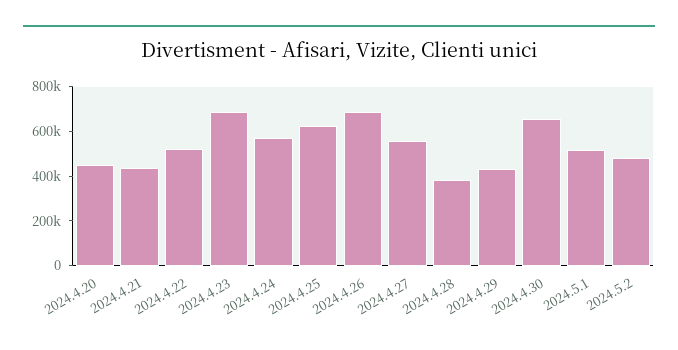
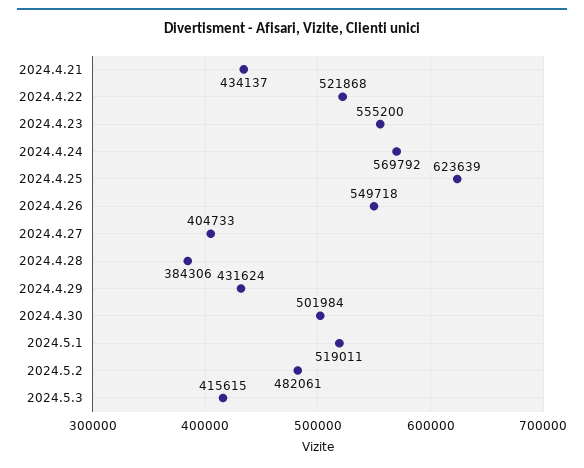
2024.4.20: 450000 -> none
2024.4.23: 700000 -> 555200
2024.4.26: 700000 -> 549718
2024.4.27: 550000 -> 404733
2024.4.30: 650000 -> 501984
2024.5.3: none -> 415615

